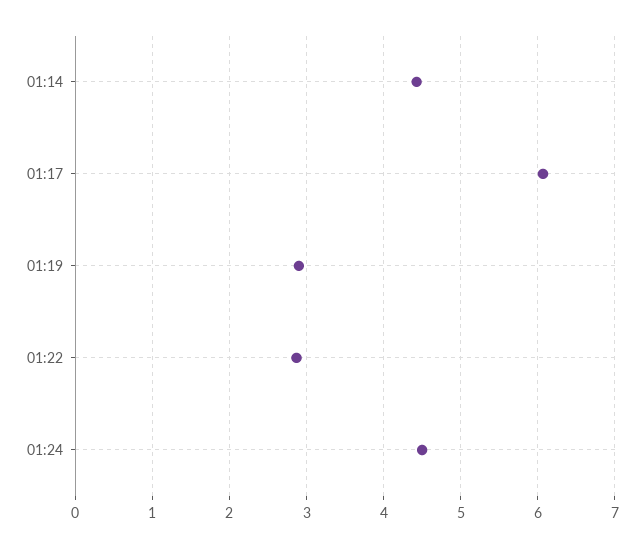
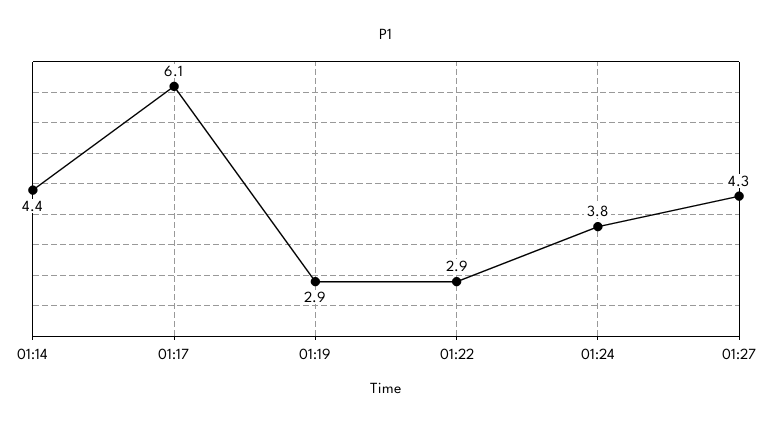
01:24: 4.5 -> 3.8
01:27: none -> 4.3

